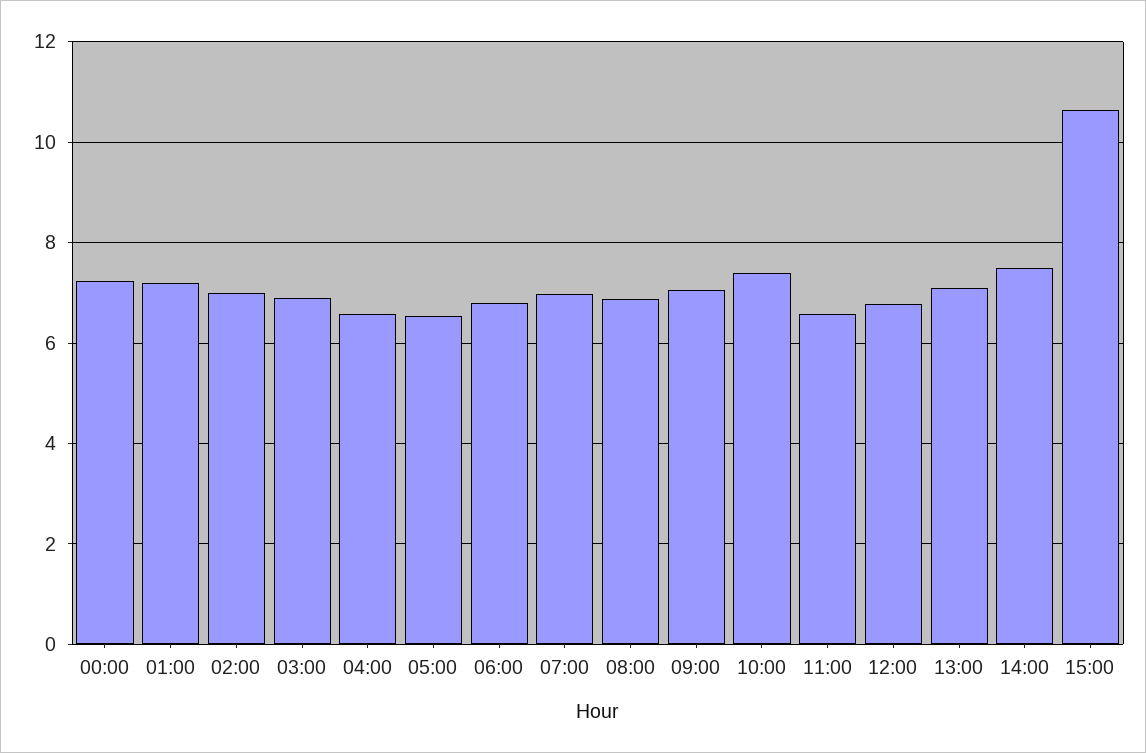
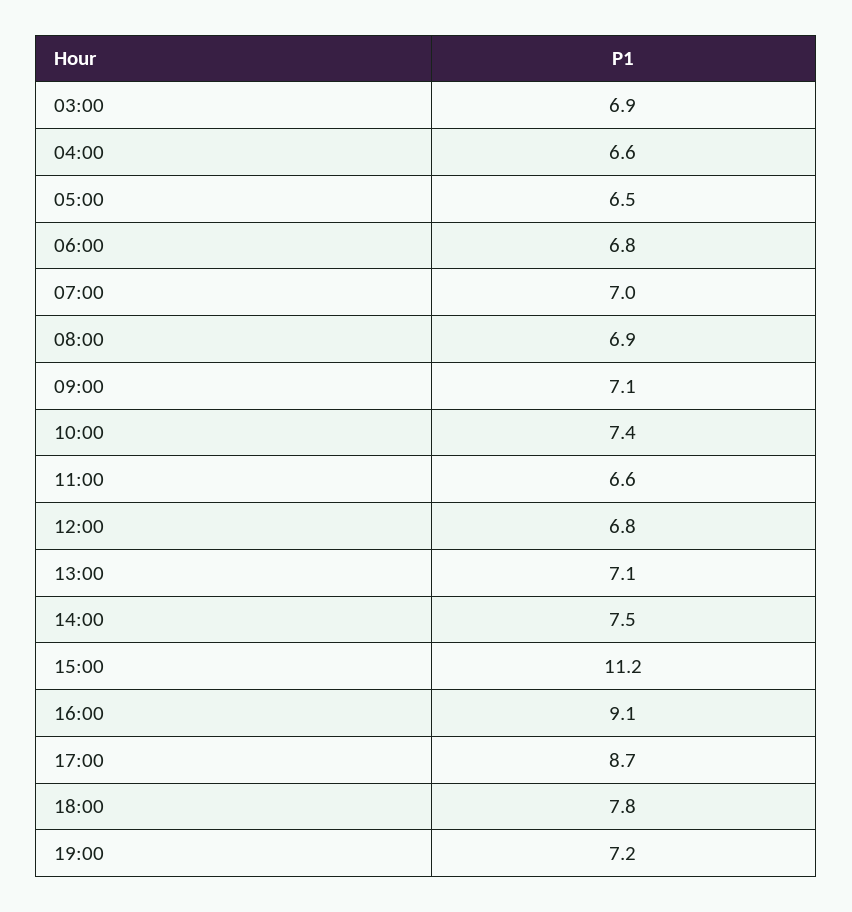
00:00: 7.2 -> none
01:00: 7.2 -> none
02:00: 7 -> none
15:00: 10.6 -> 11.2
16:00: none -> 9.1
17:00: none -> 8.7
18:00: none -> 7.8
19:00: none -> 7.2

